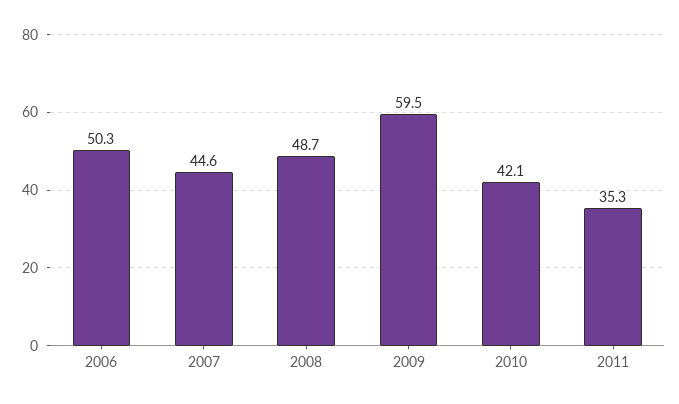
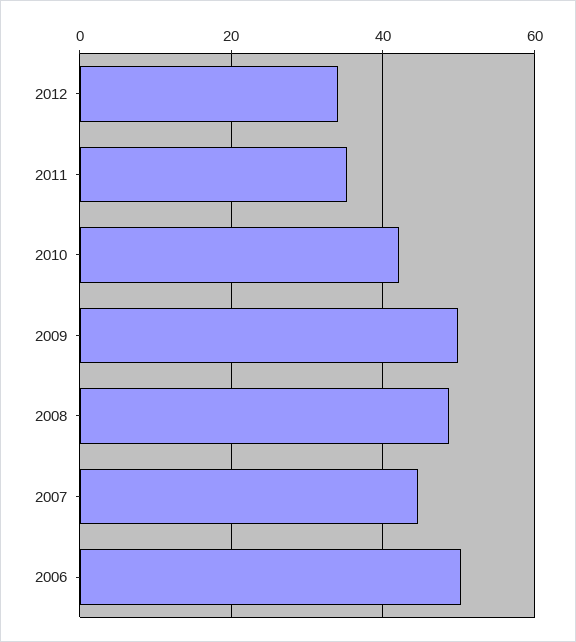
2009: 59.5 -> 50
2012: none -> 34

